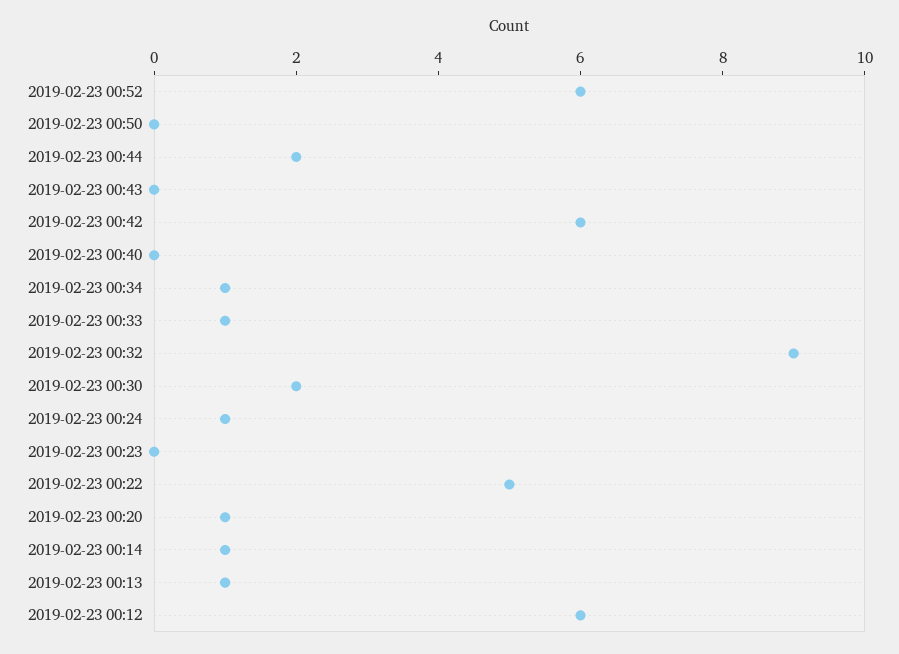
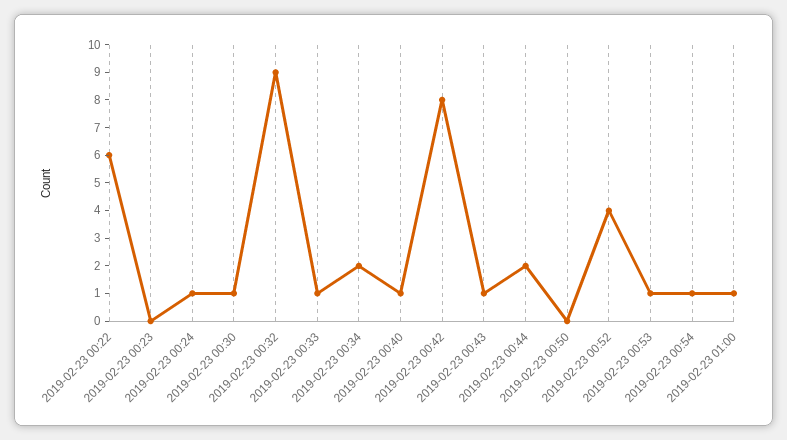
2019-02-23 00:52: 6 -> 4
2019-02-23 00:43: 0 -> 1
2019-02-23 00:42: 6 -> 8
2019-02-23 00:40: 0 -> 1
2019-02-23 00:34: 1 -> 2
2019-02-23 00:30: 2 -> 1
2019-02-23 00:22: 5 -> 6
2019-02-23 00:20: 1 -> none
2019-02-23 00:14: 1 -> none
2019-02-23 00:13: 1 -> none
2019-02-23 00:12: 6 -> none
2019-02-23 00:53: none -> 1
2019-02-23 00:54: none -> 1
2019-02-23 01:00: none -> 1

